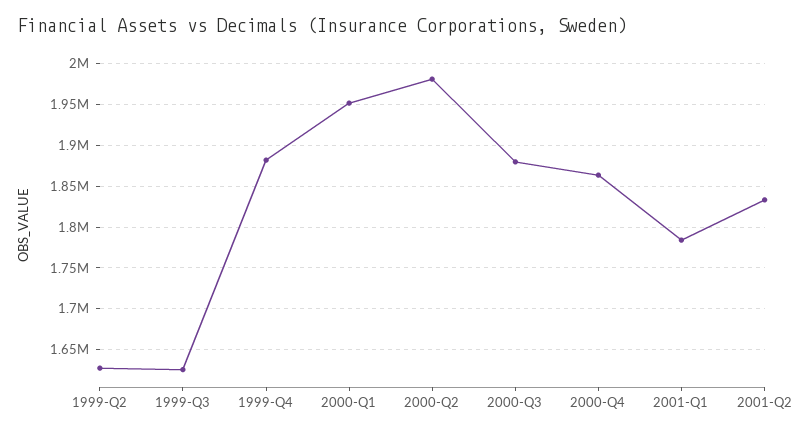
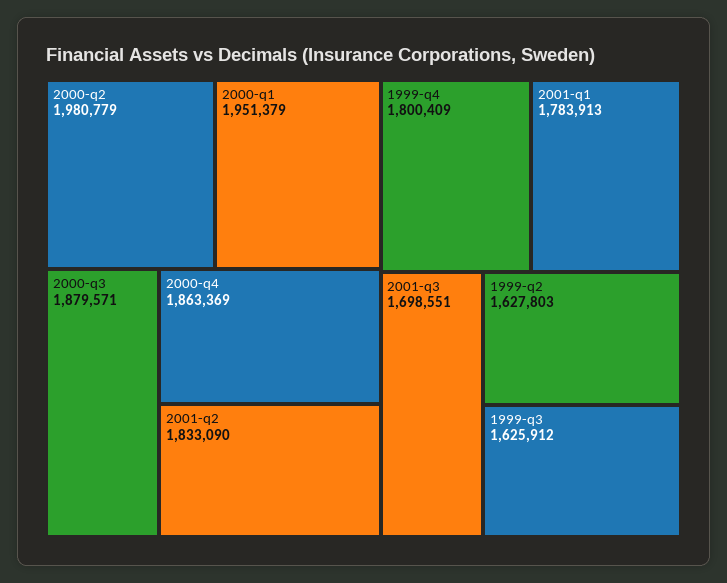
1999-Q4: 1880000 -> 1800409
2001-q3: none -> 1698551

